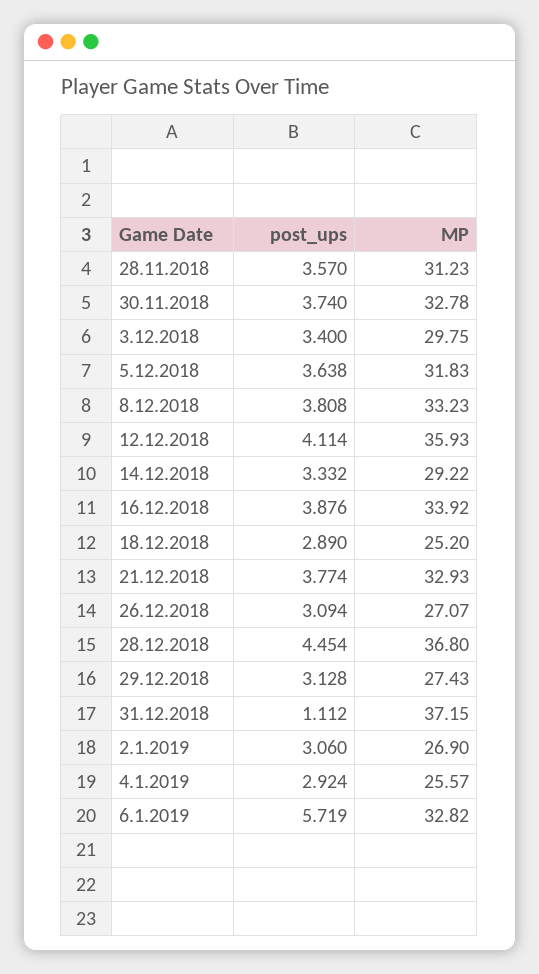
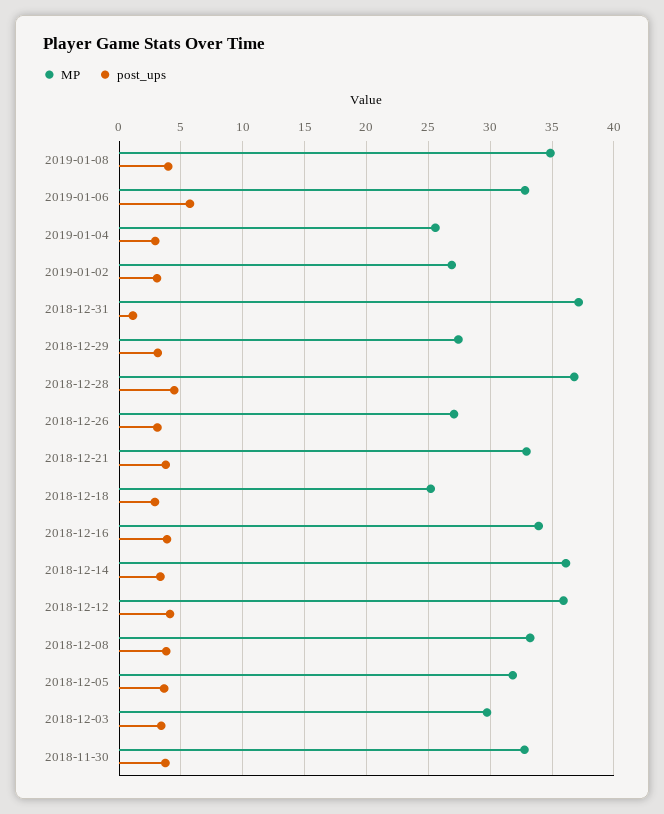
post_ups, 28.11.2018: 3.57 -> none
MP, 28.11.2018: 31.23 -> none
MP, 14.12.2018: 29.22 -> 36
MP, 2019-01-08: none -> 35
post_ups, 2019-01-08: none -> 4

